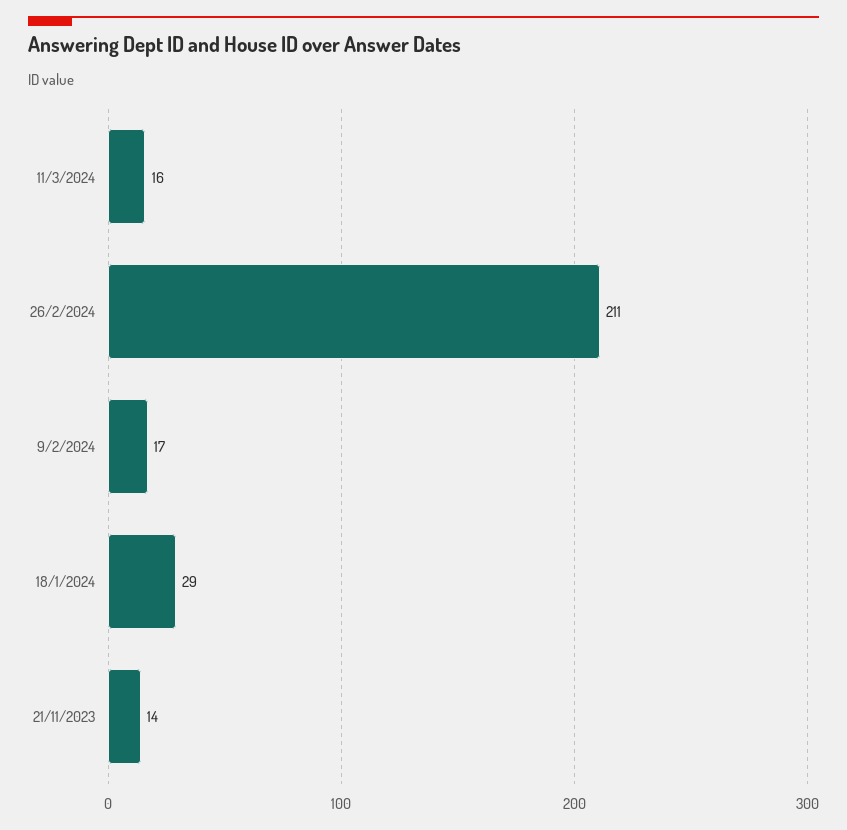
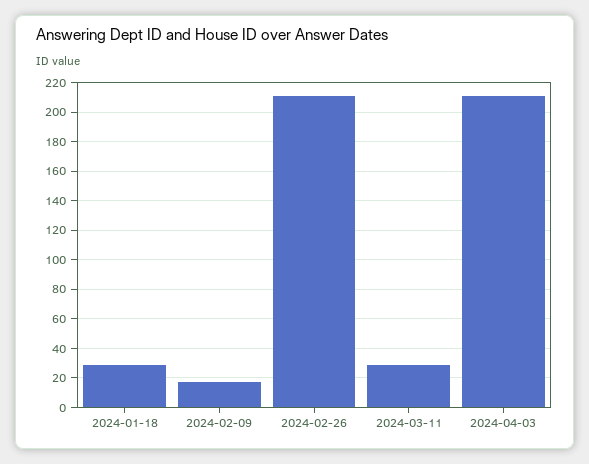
11/3/2024: 16 -> 30
21/11/2023: 14 -> none
2024-04-03: none -> 210

